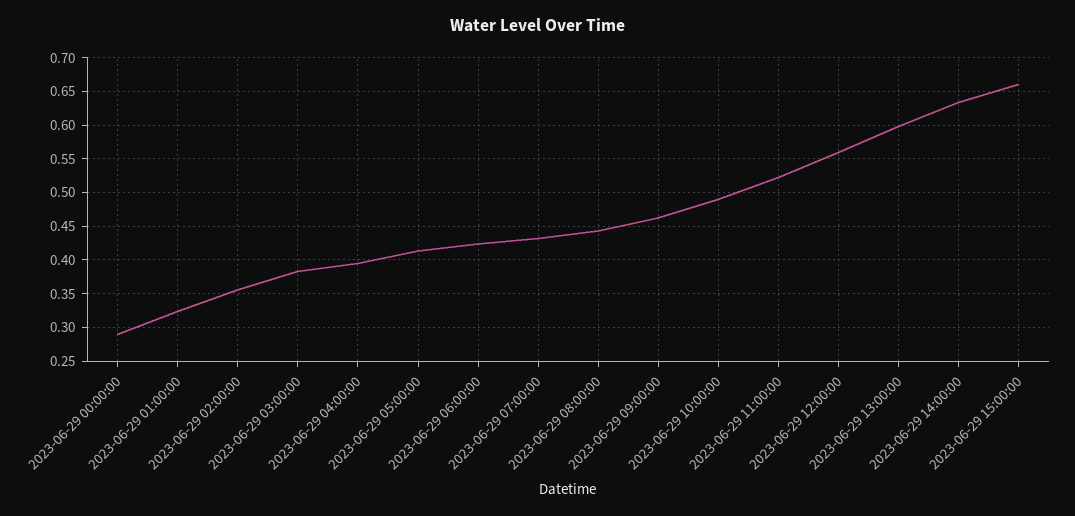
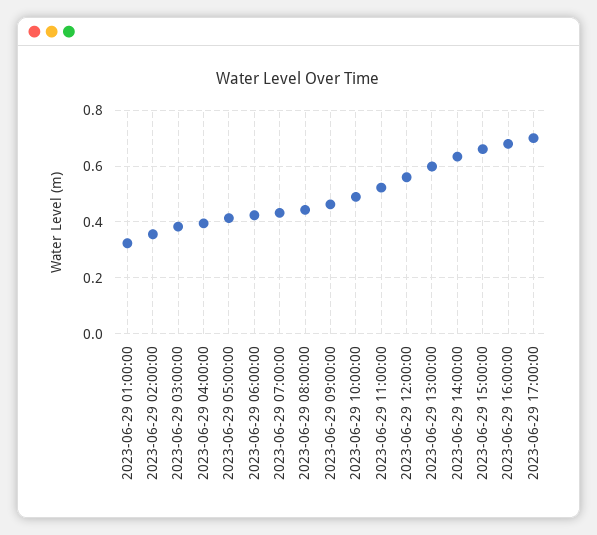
2023-06-29 00:00:00: 0.29 -> none
2023-06-29 16:00:00: none -> 0.675
2023-06-29 17:00:00: none -> 0.7

